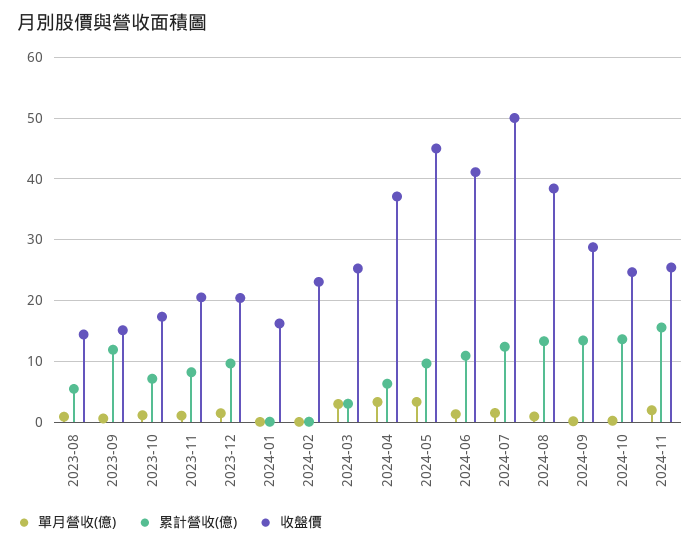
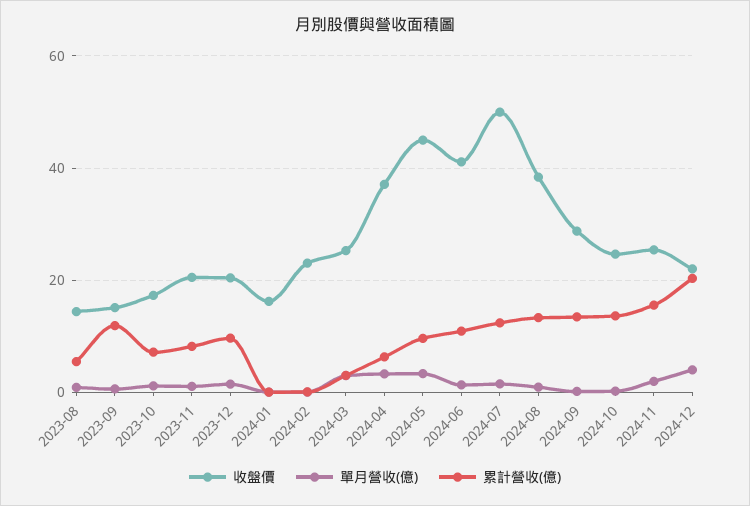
收盤價, 2024-12: none -> 22
單月營收(億), 2024-12: none -> 4
累計營收(億), 2024-12: none -> 20

